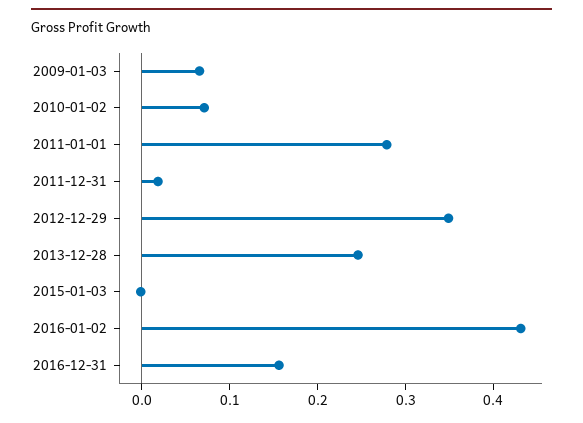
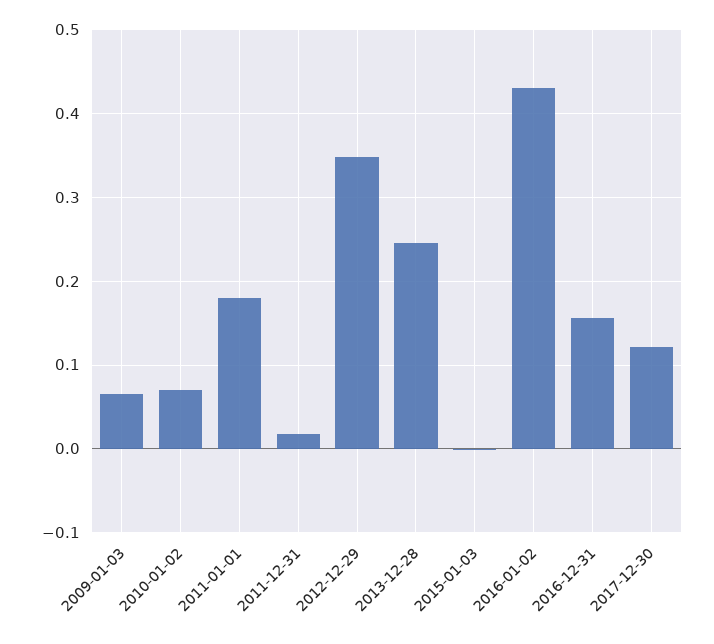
2011-01-01: 0.28 -> 0.18
2017-12-30: none -> 0.12

